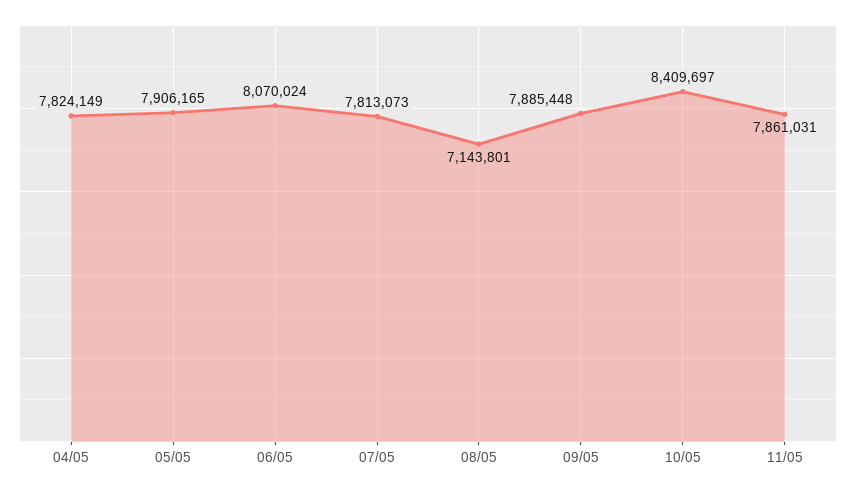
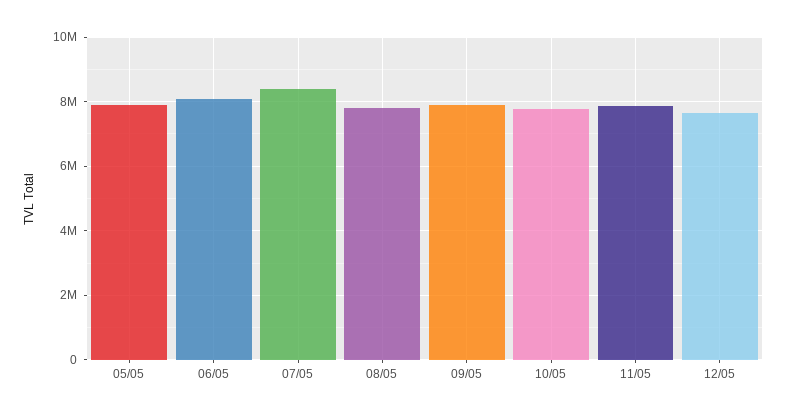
04/05: 7824149 -> none
07/05: 7813073 -> 8400000
08/05: 7143801 -> 7800000
10/05: 8409697 -> 7800000
12/05: none -> 7600000

